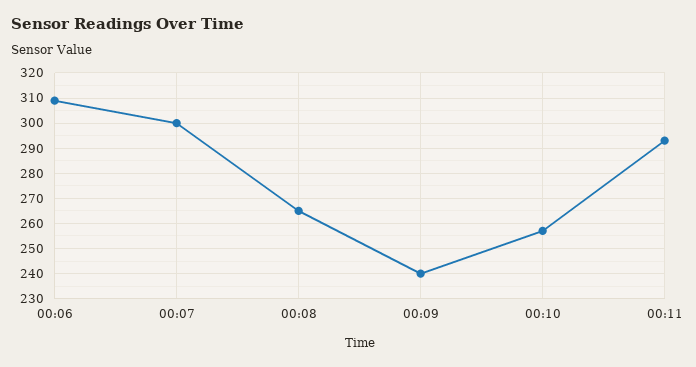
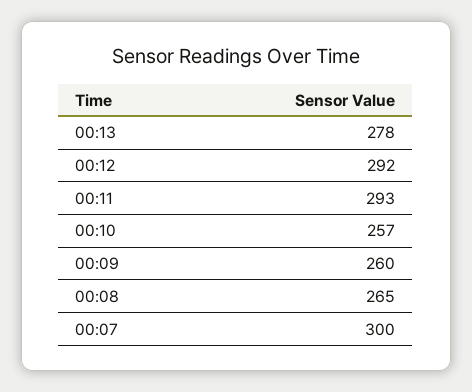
00:06: 310 -> none
00:09: 240 -> 260
00:13: none -> 278
00:12: none -> 292

